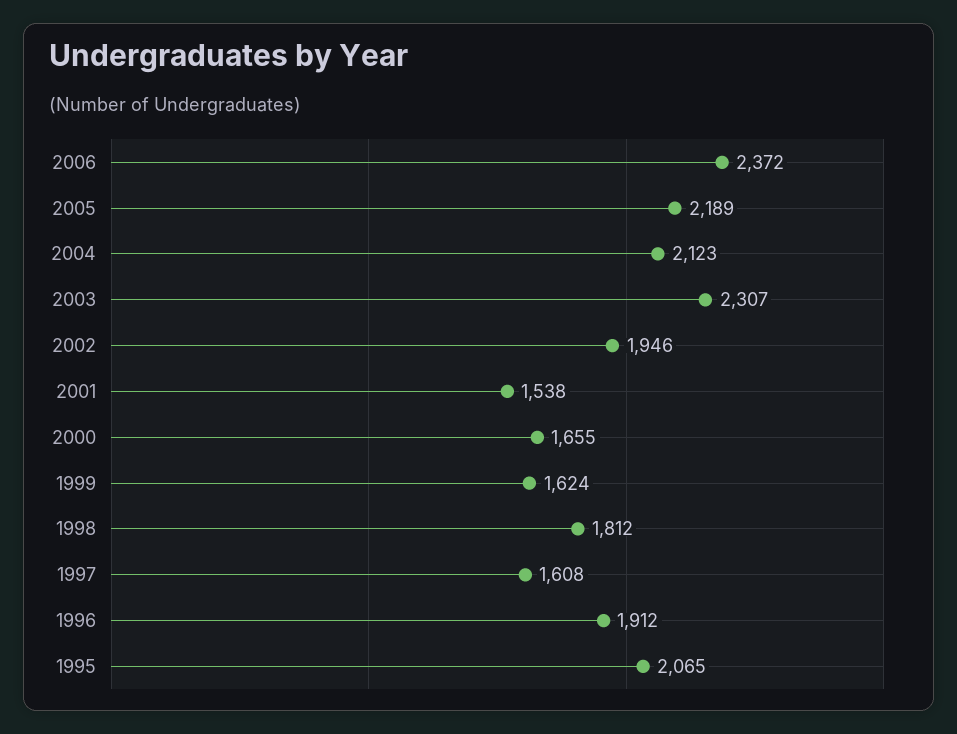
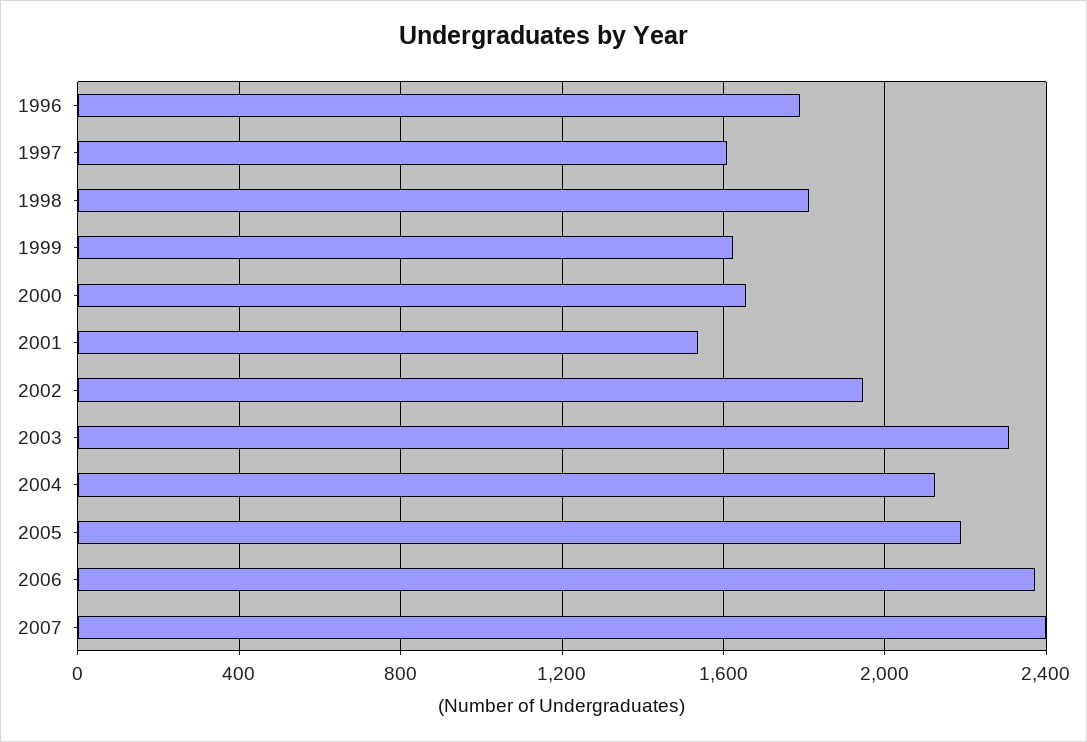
1996: 1912 -> 1800
1995: 2065 -> none
2007: none -> 2400

